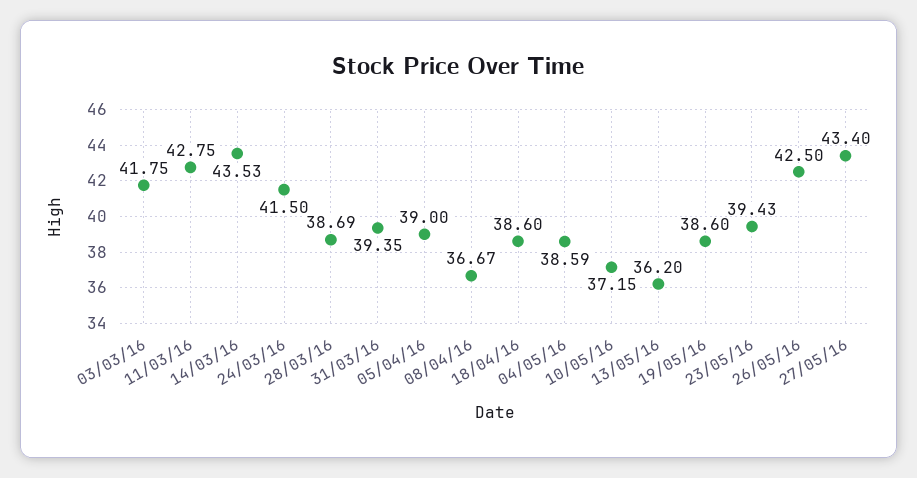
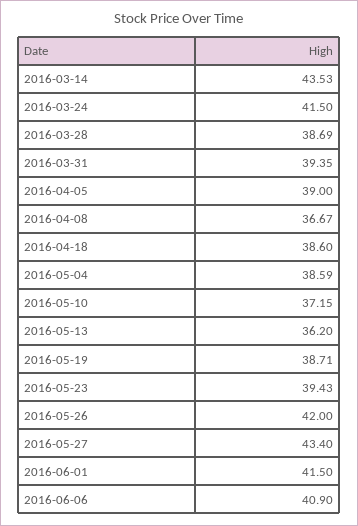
03/03/16: 41.75 -> none
11/03/16: 42.75 -> none
19/05/16: 38.6 -> 38.71
26/05/16: 42.5 -> 42
2016-06-01: none -> 41.5
2016-06-06: none -> 40.9

